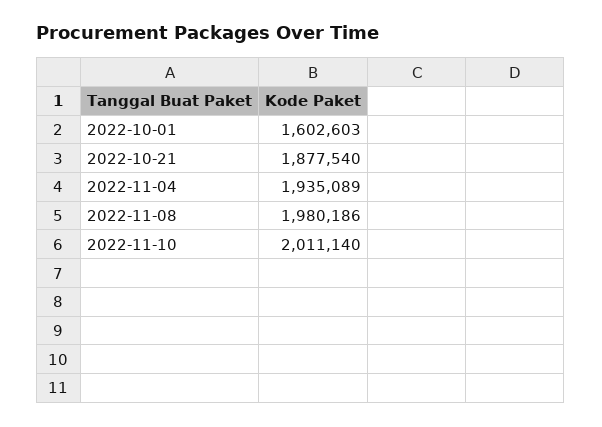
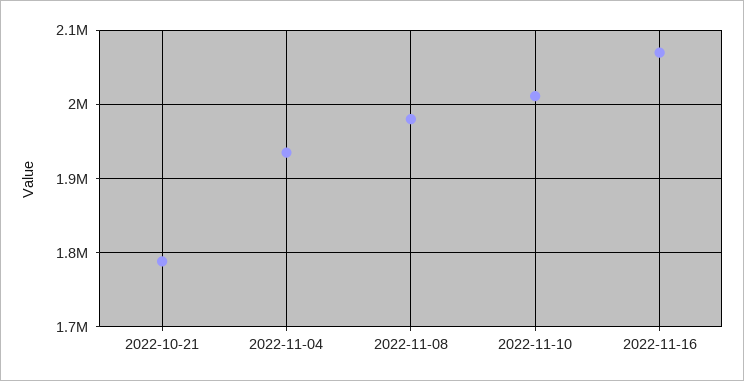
2022-10-01: 1602603 -> none
2022-10-21: 1877540 -> 1790000
2022-11-16: none -> 2070000

